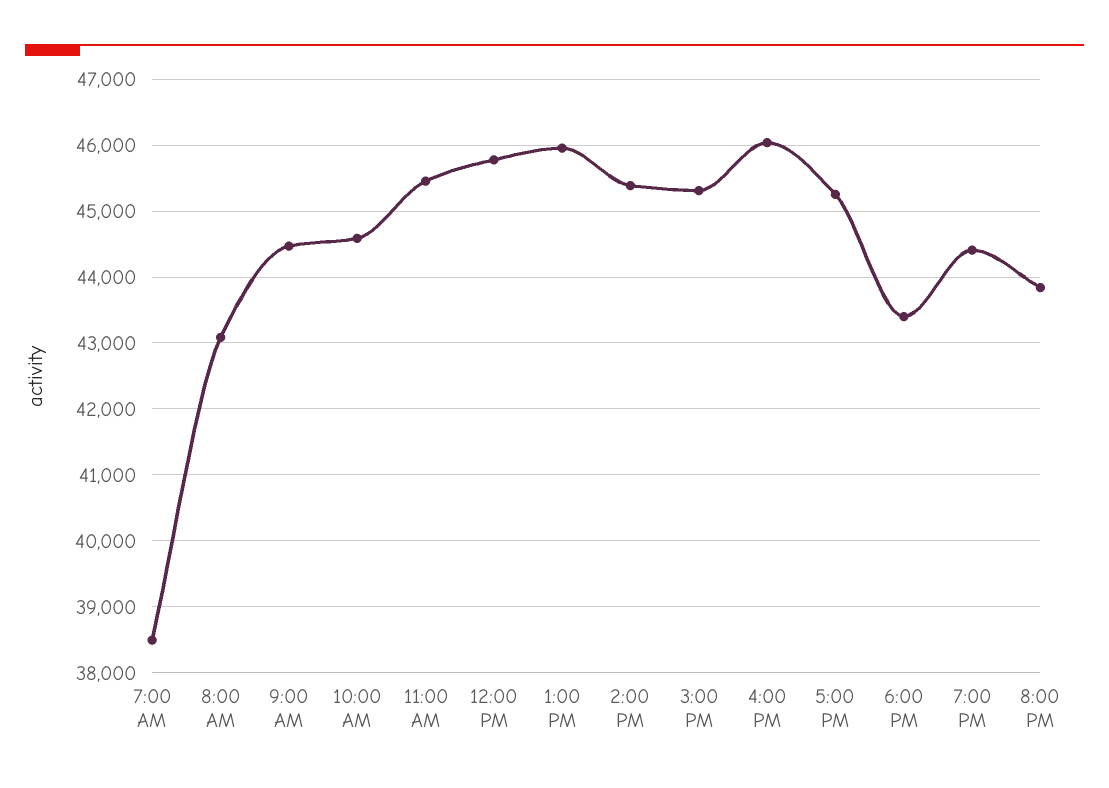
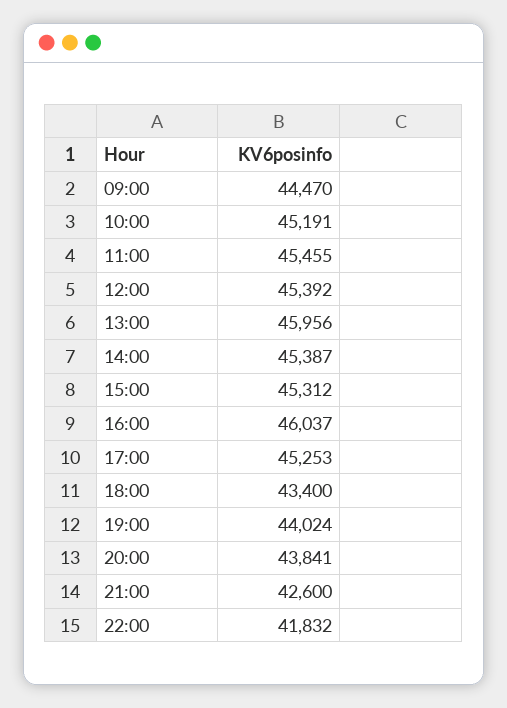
7:00 AM: 38500 -> none
8:00 AM: 43100 -> none
10:00 AM: 44600 -> 45191
12:00 PM: 45800 -> 45392
7:00 PM: 44400 -> 44024
21:00: none -> 42600
22:00: none -> 41832

